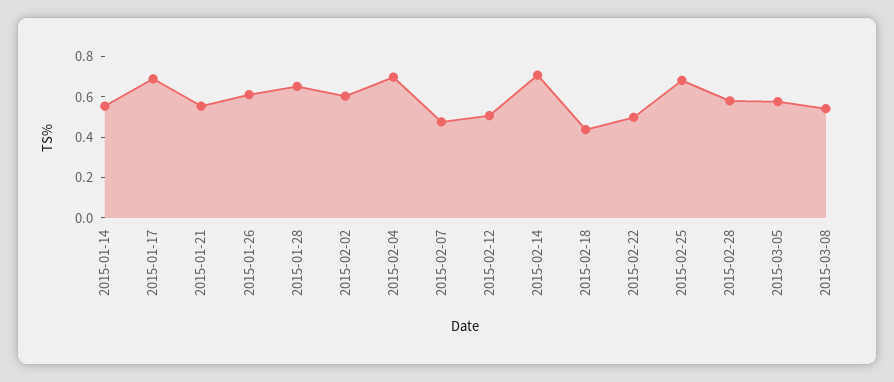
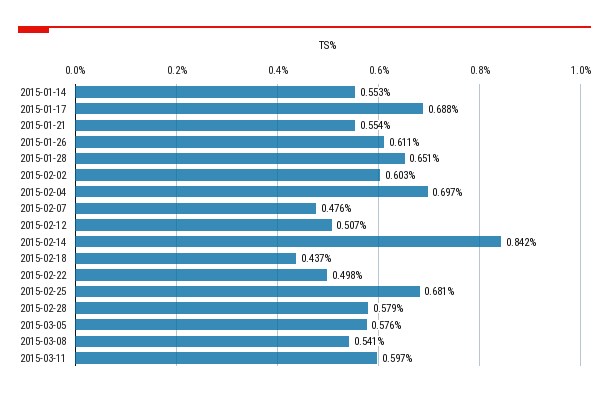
2015-02-14: 0.7 -> 0.842
2015-03-11: none -> 0.597

